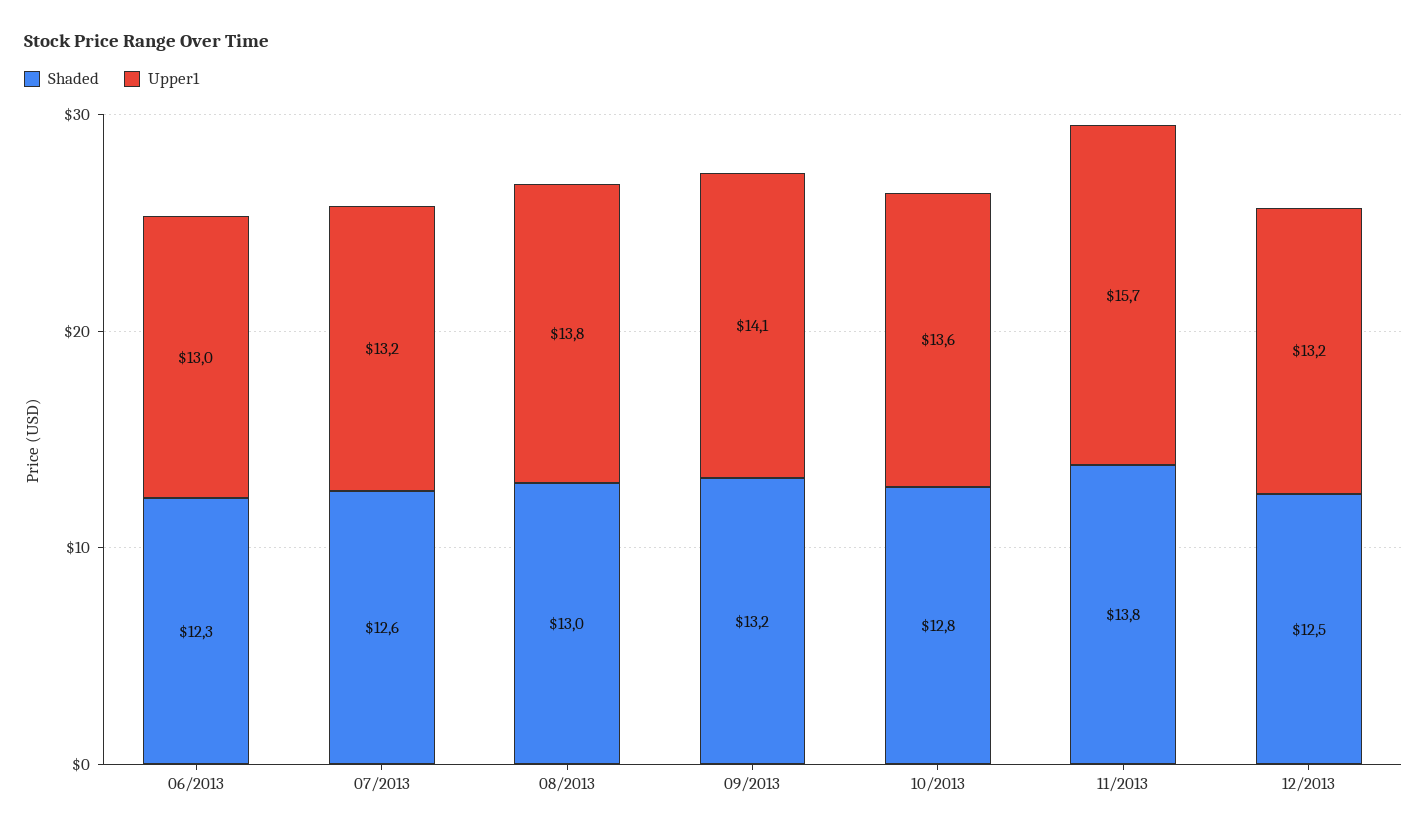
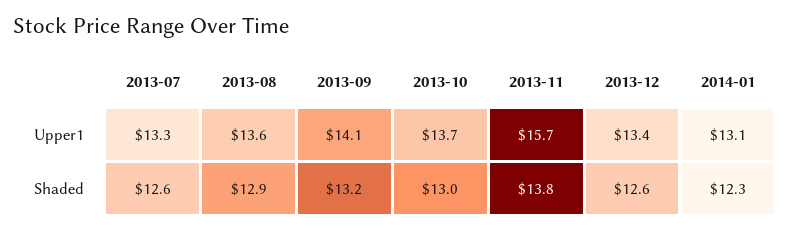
Shaded, 06/2013: 12.3 -> none
Upper1, 06/2013: 13 -> none
Upper1, 07/2013: 13.2 -> 13.3
Shaded, 08/2013: 13 -> 12.9
Upper1, 08/2013: 13.8 -> 13.6
Shaded, 10/2013: 12.8 -> 13
Upper1, 10/2013: 13.6 -> 13.7
Shaded, 12/2013: 12.5 -> 12.6
Upper1, 12/2013: 13.2 -> 13.4
Upper1, 2014-01: none -> 13.1
Shaded, 2014-01: none -> 12.3

